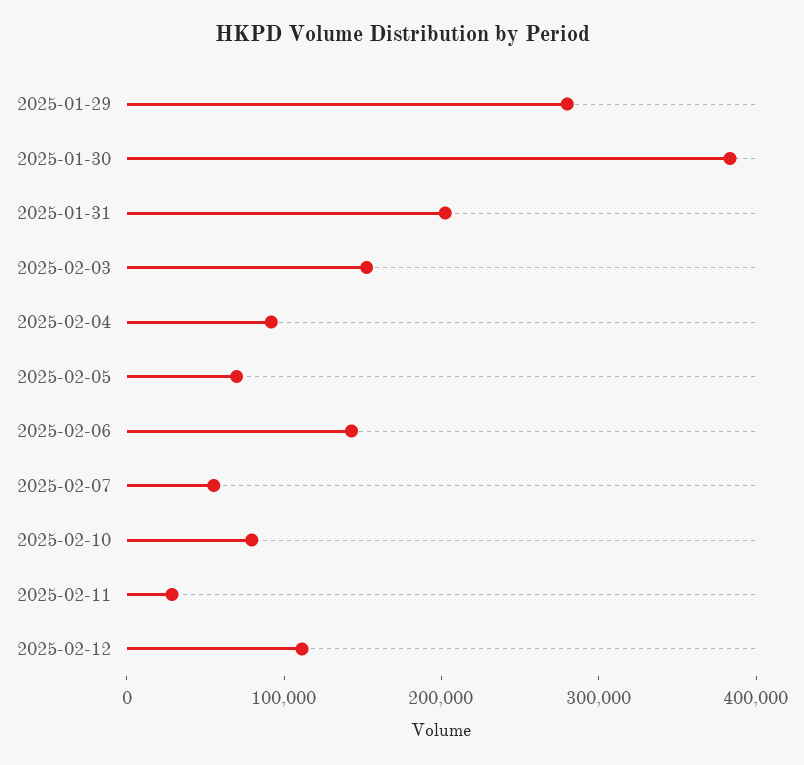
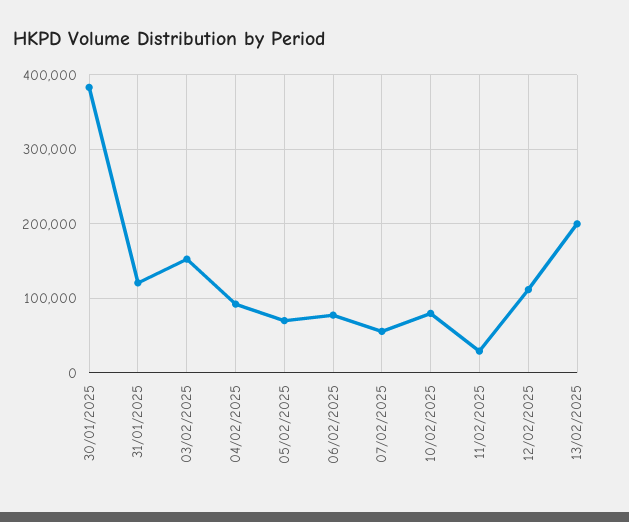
2025-01-29: 280000 -> none
2025-01-31: 200000 -> 120000
2025-02-06: 140000 -> 80000
13/02/2025: none -> 200000

